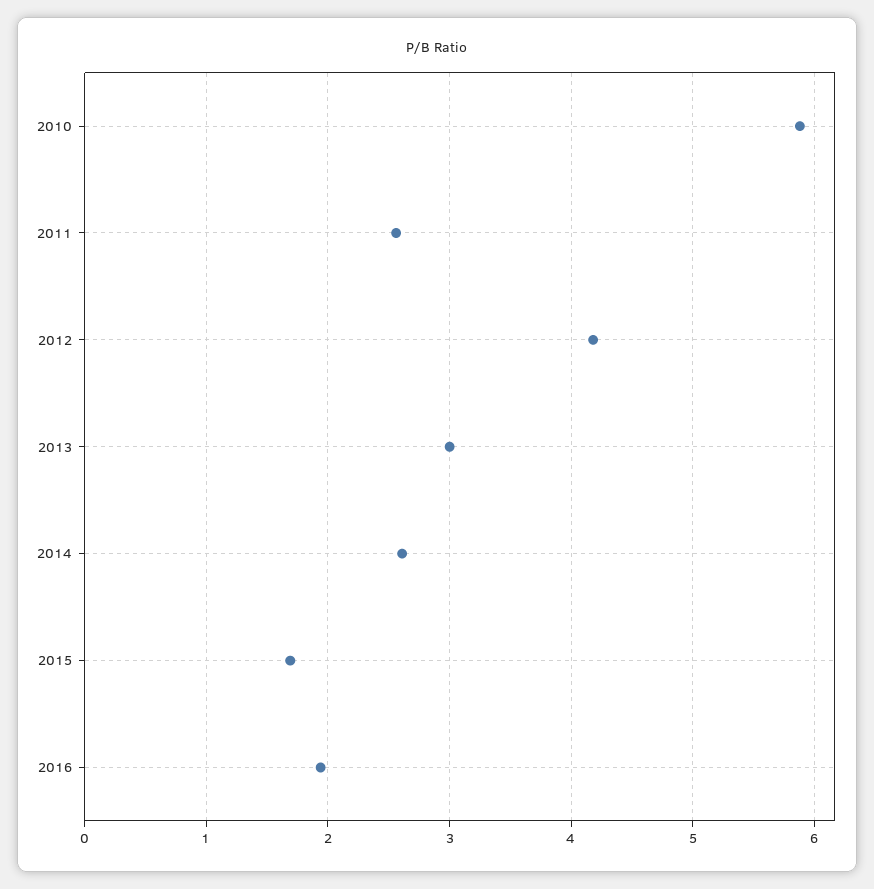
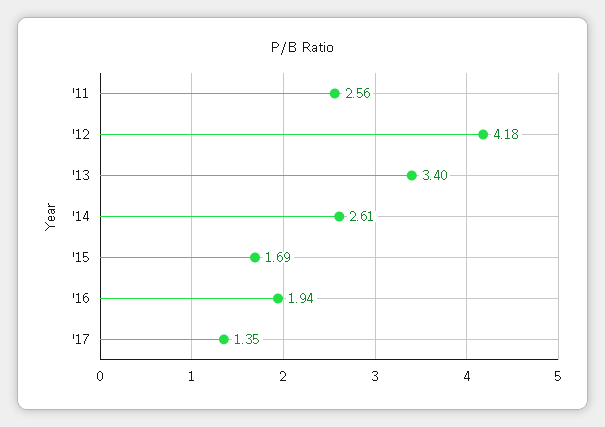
2010: 5.9 -> none
2013: 3 -> 3.4
'17: none -> 1.35

